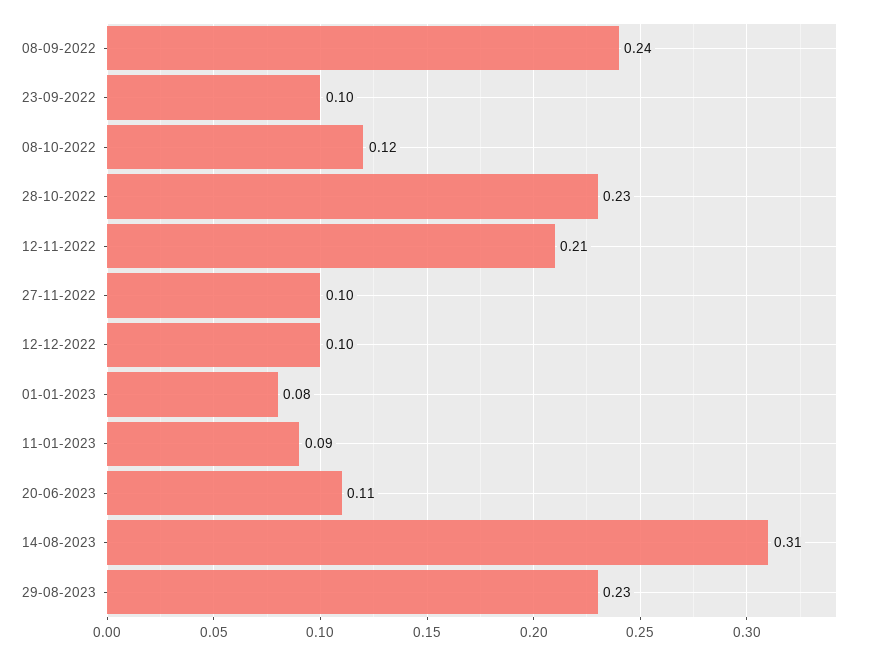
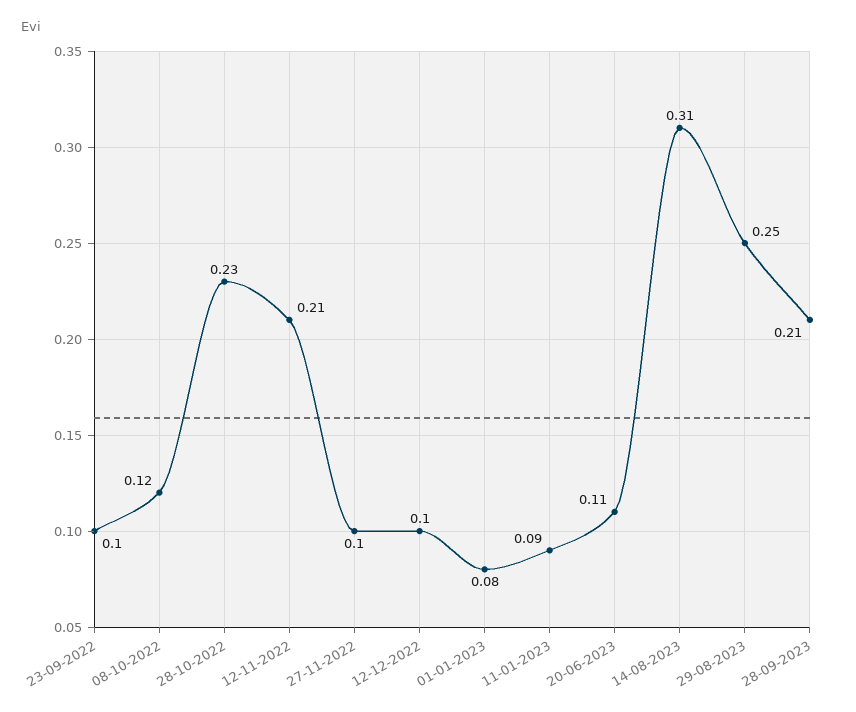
08-09-2022: 0.24 -> none
29-08-2023: 0.23 -> 0.25
28-09-2023: none -> 0.21

